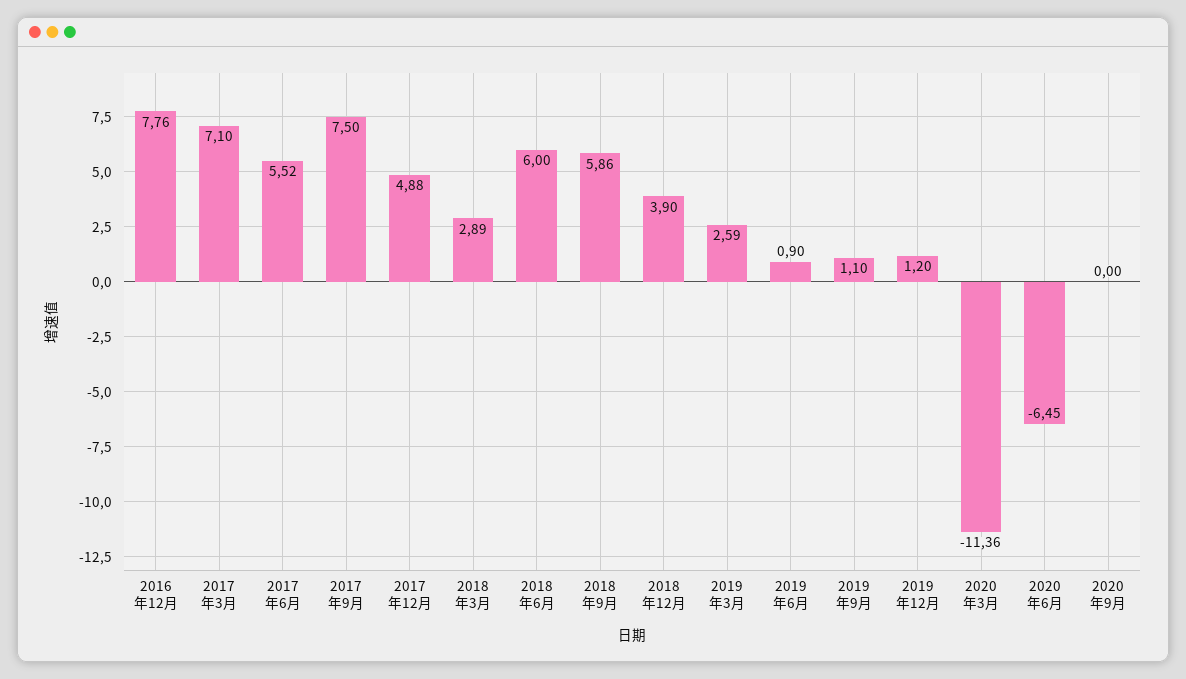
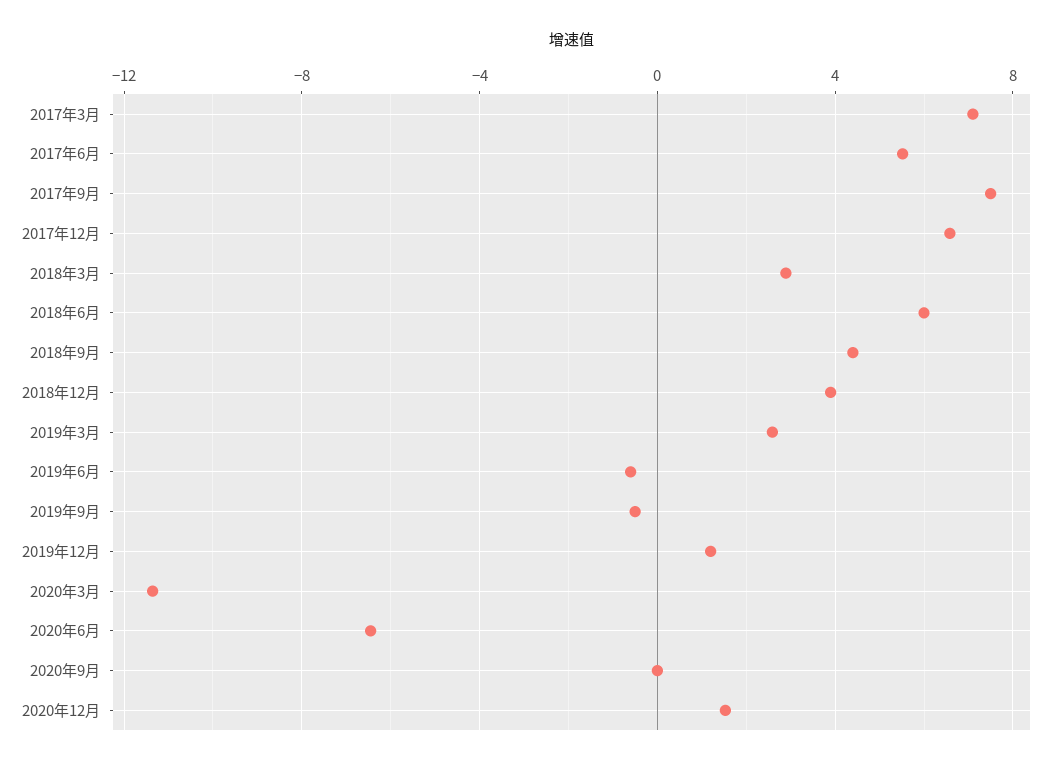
2016年12月: 7.76 -> none
2017年12月: 4.88 -> 6.5
2018年9月: 5.86 -> 4.5
2019年6月: 0.9 -> -0.5
2019年9月: 1.1 -> -0.5
2020年12月: none -> 1.5

